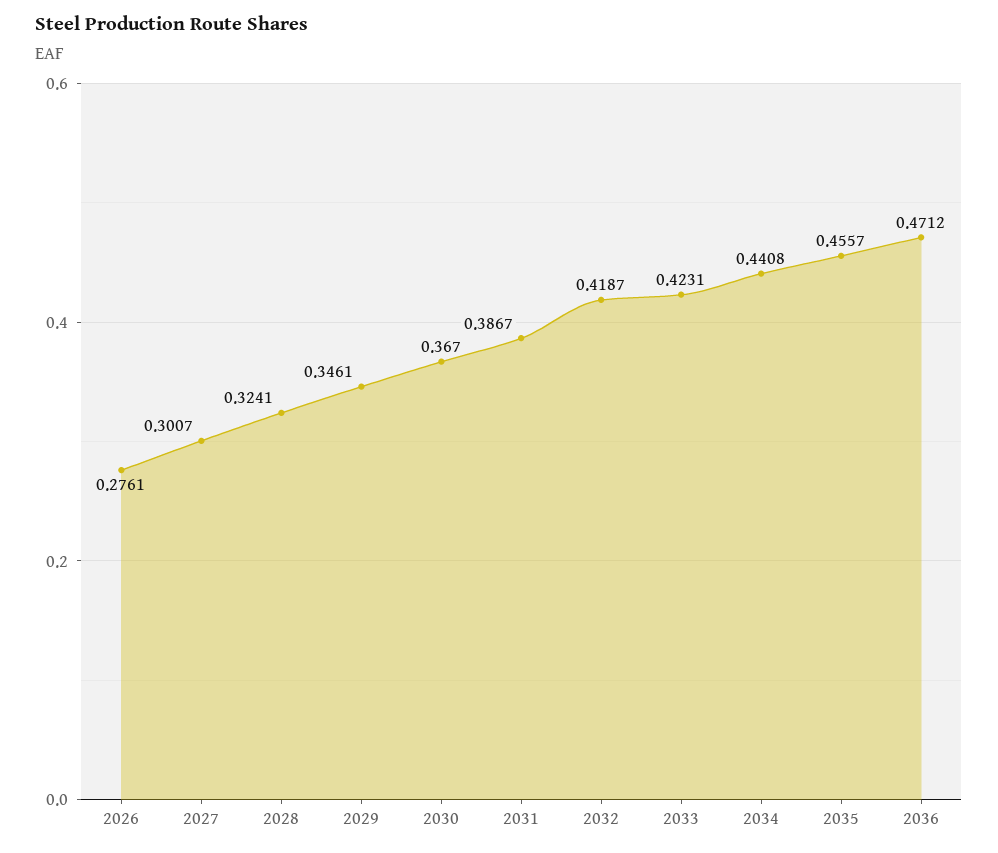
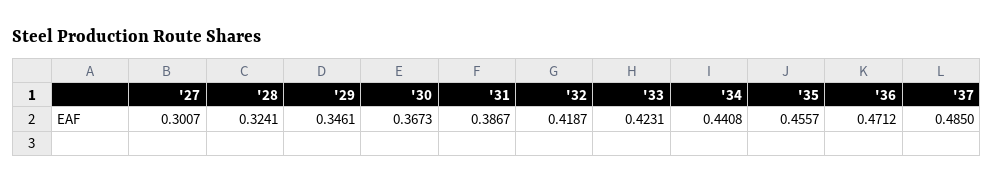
2026: 0.2761 -> none
2030: 0.367 -> 0.3673
'37: none -> 0.485

